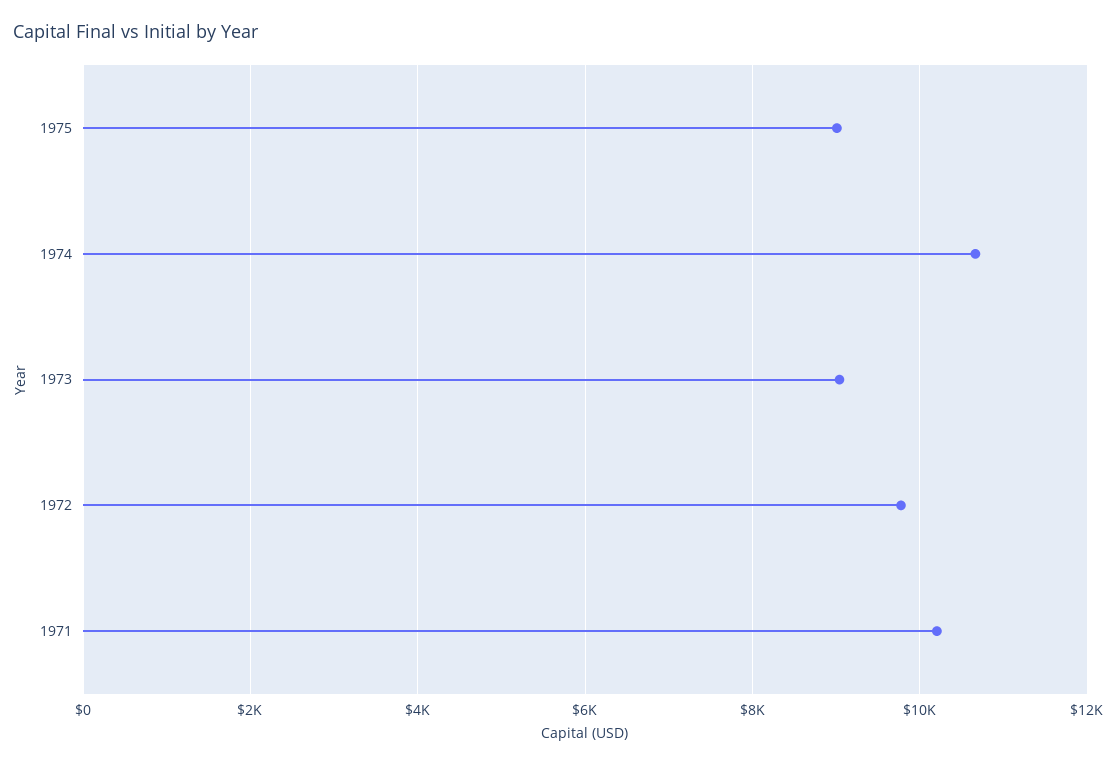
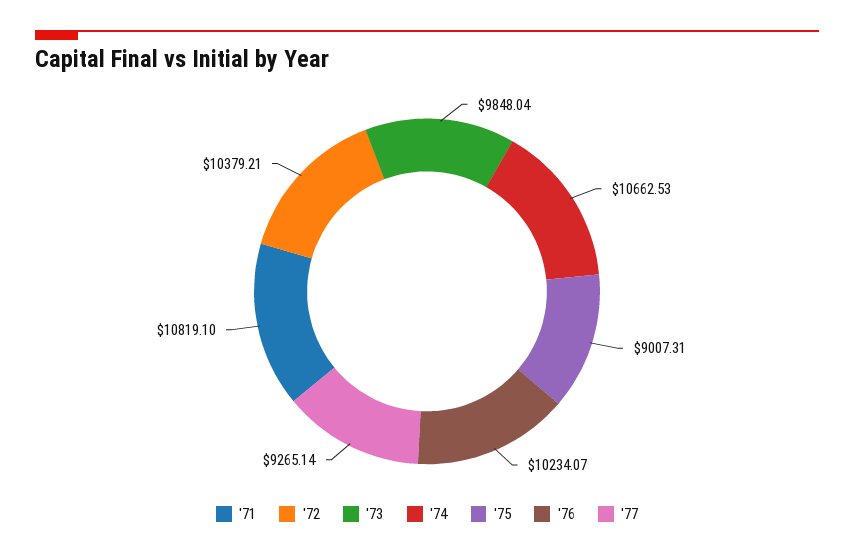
1973: 9000 -> 9848.04
1972: 9800 -> 10379.21
1971: 10200 -> 10819.1
'76: none -> 10234.07
'77: none -> 9265.14

